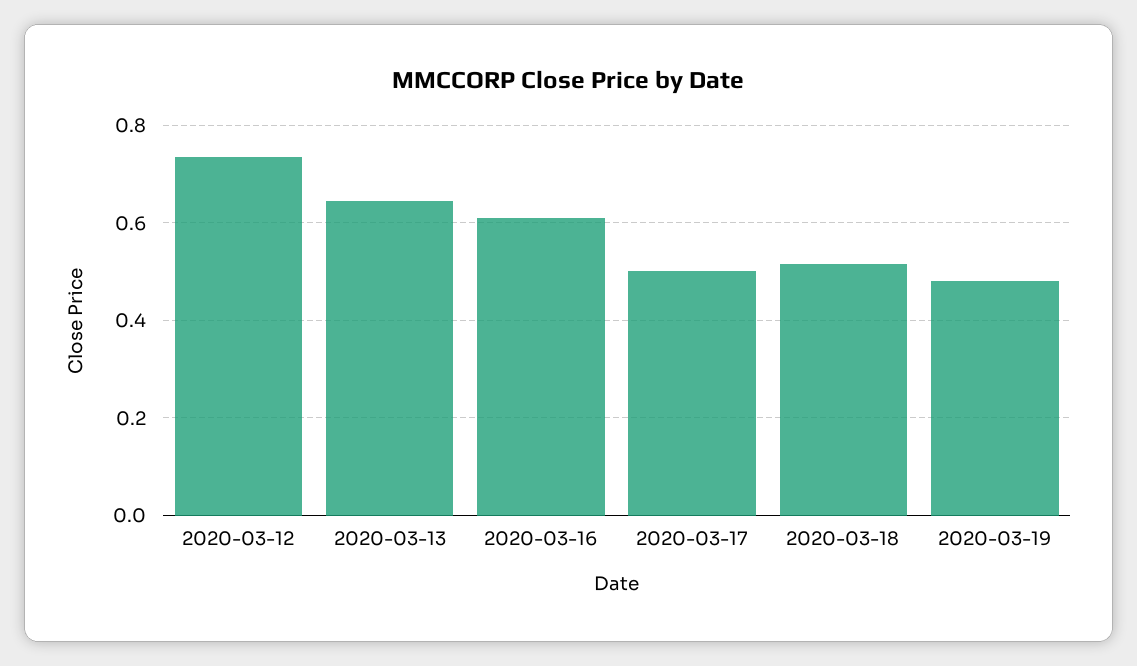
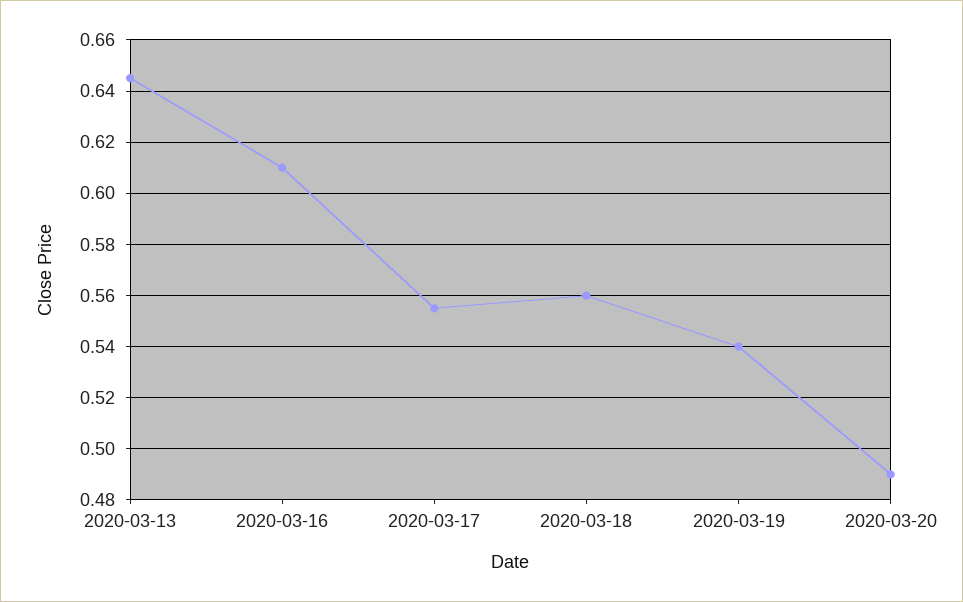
2020-03-12: 0.74 -> none
2020-03-17: 0.5 -> 0.555
2020-03-18: 0.52 -> 0.56
2020-03-19: 0.48 -> 0.54
2020-03-20: none -> 0.49

